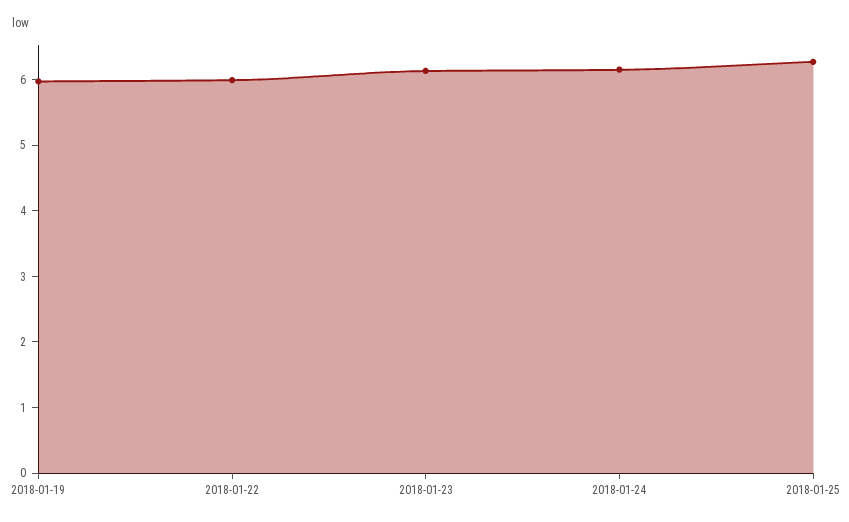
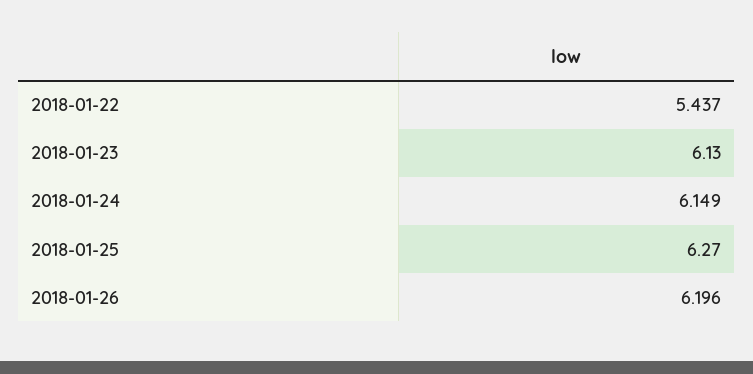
2018-01-19: 6 -> none
2018-01-22: 6 -> 5.437
2018-01-26: none -> 6.196

